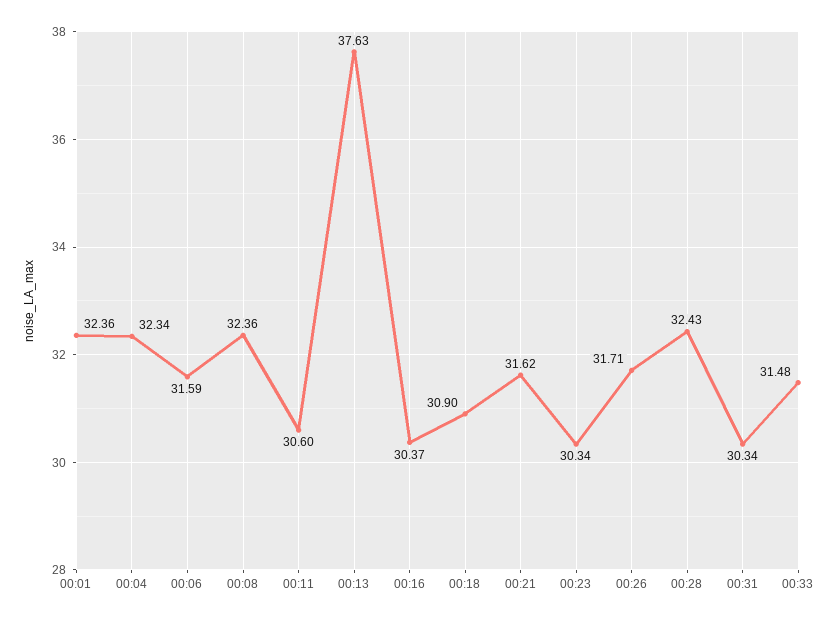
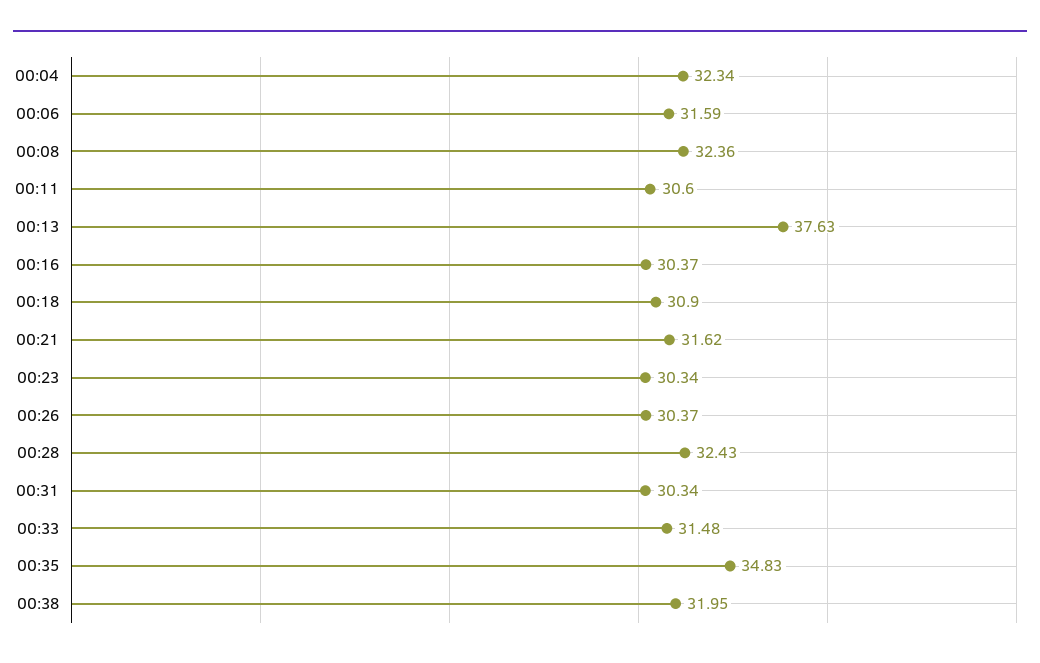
00:01: 32.36 -> none
00:26: 31.71 -> 30.37
00:35: none -> 34.83
00:38: none -> 31.95

